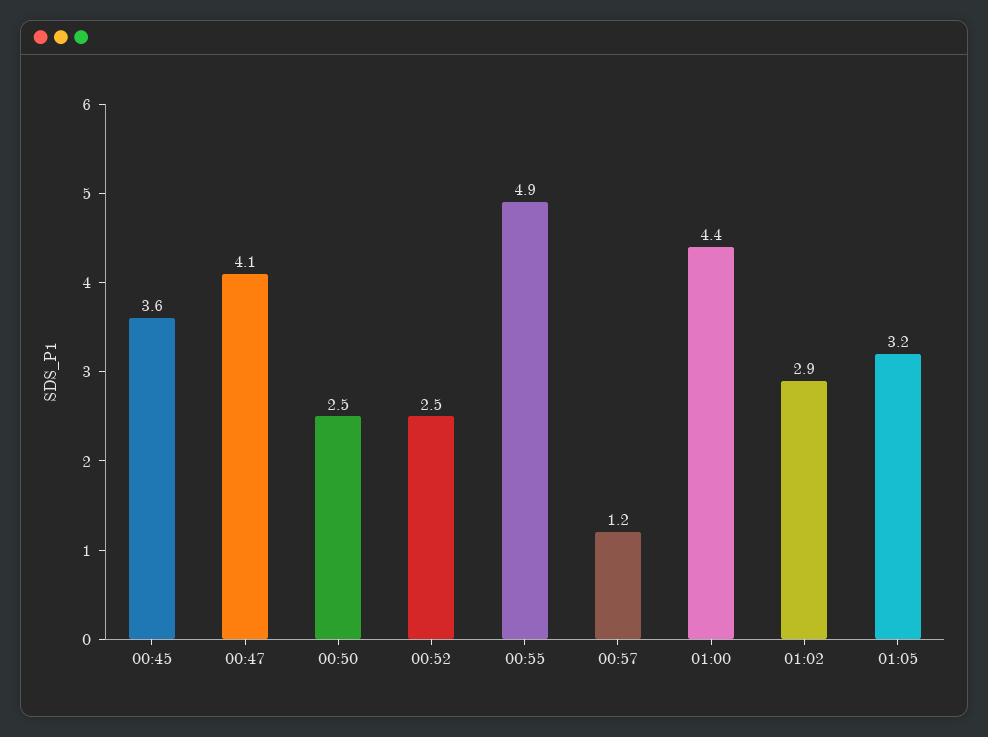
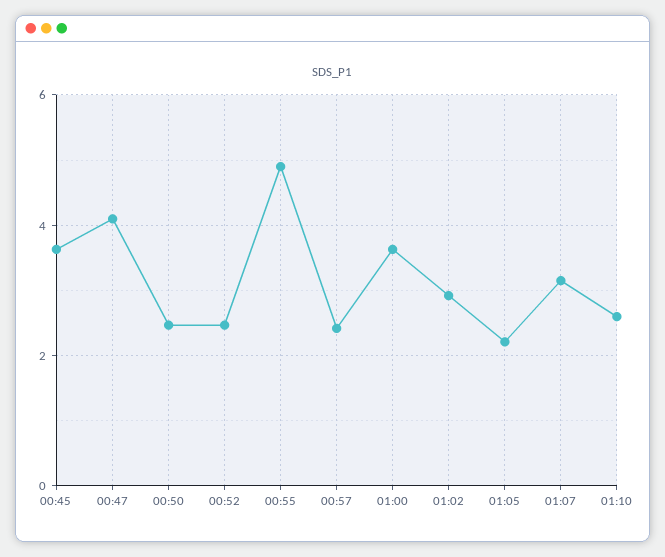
00:57: 1.2 -> 2.4
01:00: 4.4 -> 3.6
01:05: 3.2 -> 2.2
01:07: none -> 3.2
01:10: none -> 2.6

